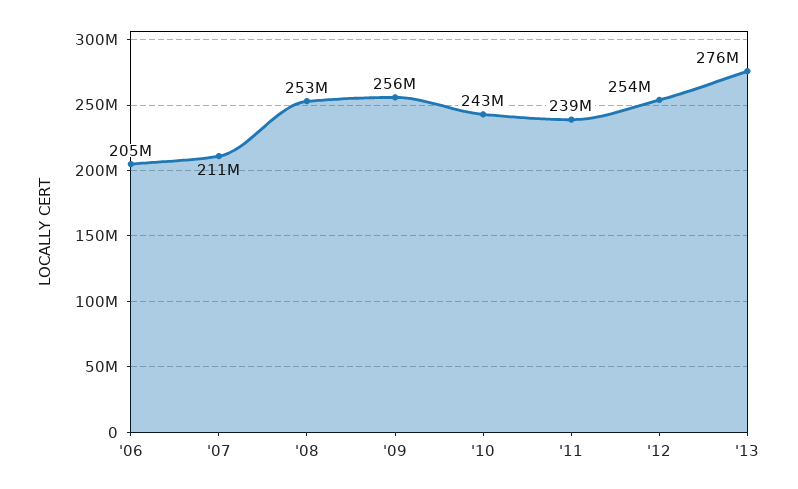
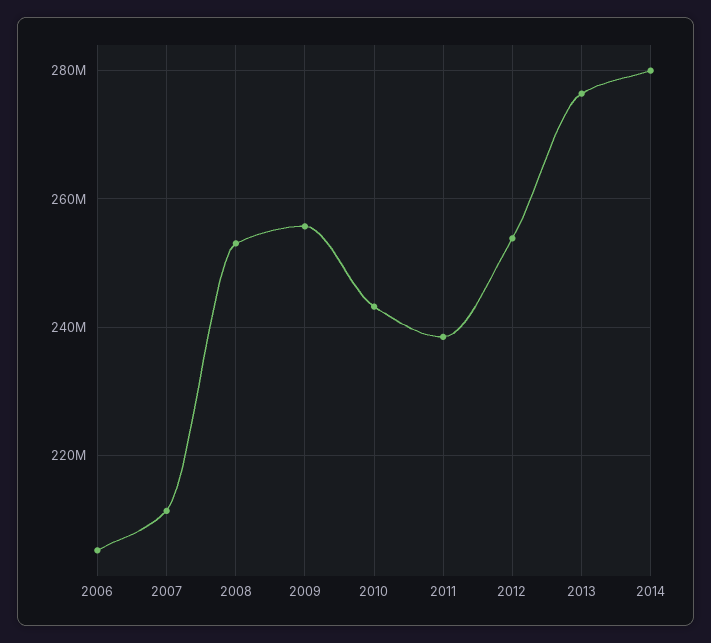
2014: none -> 280000000

